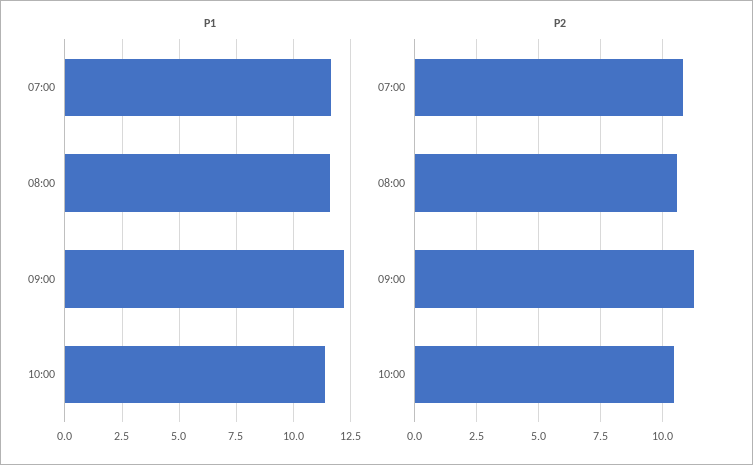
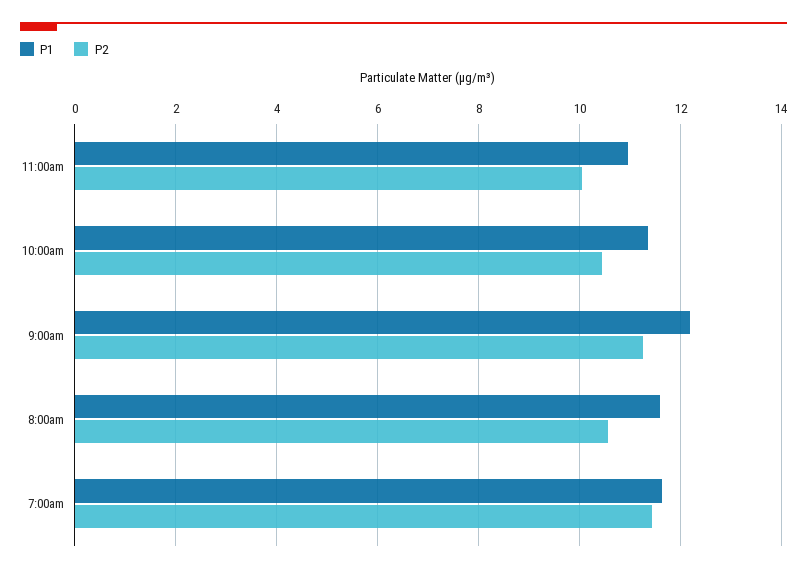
P2, 07:00: 10.75 -> 11.4
P1, 11:00am: none -> 11
P2, 11:00am: none -> 10

